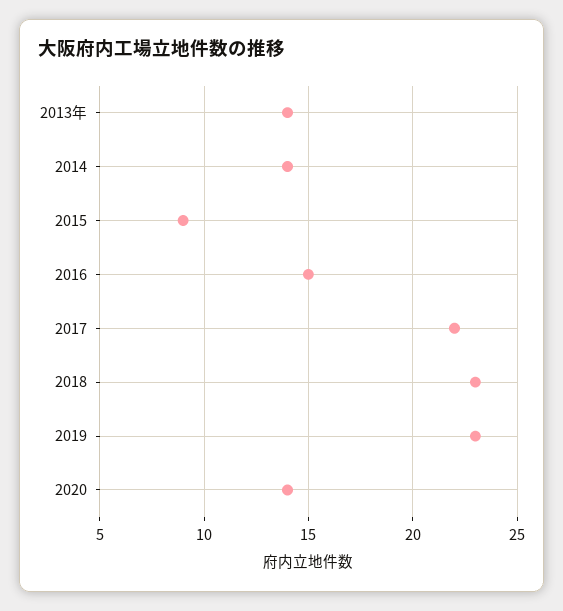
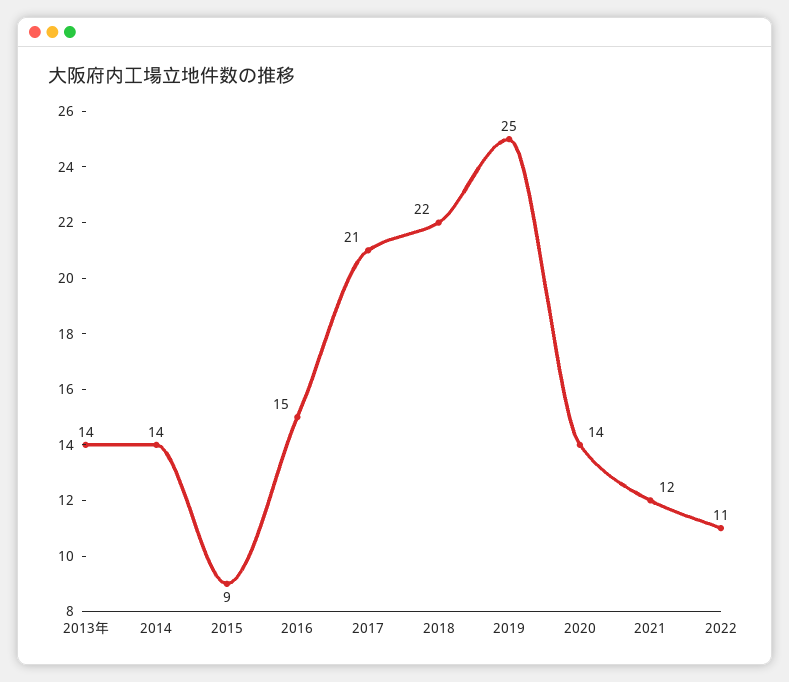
2017: 22 -> 21
2018: 23 -> 22
2019: 23 -> 25
2021: none -> 12
2022: none -> 11

